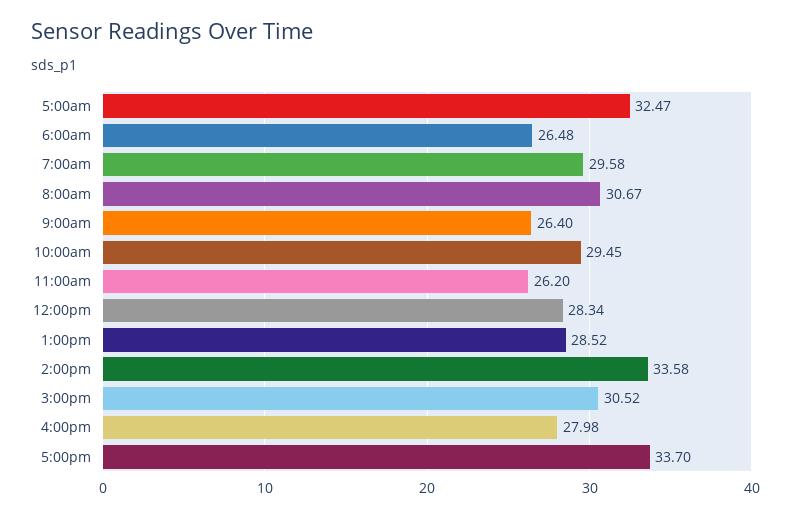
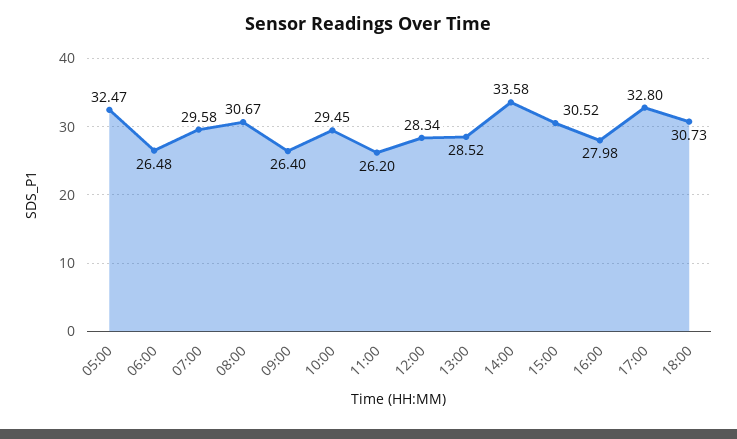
5:00pm: 33.7 -> 32.8
18:00: none -> 30.73

